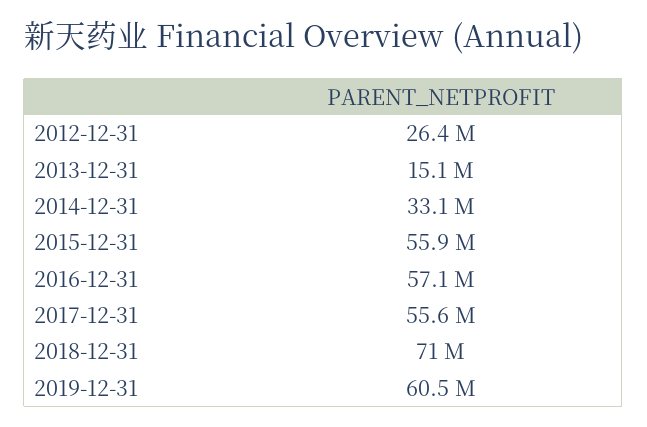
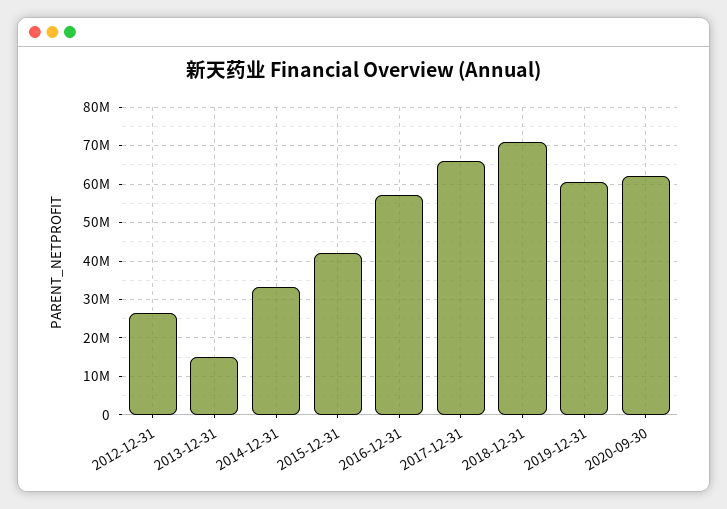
2015-12-31: 55900000 -> 42000000
2017-12-31: 55600000 -> 66000000
2020-09-30: none -> 62000000

